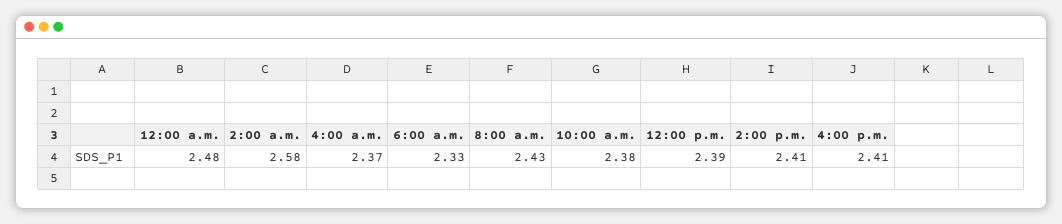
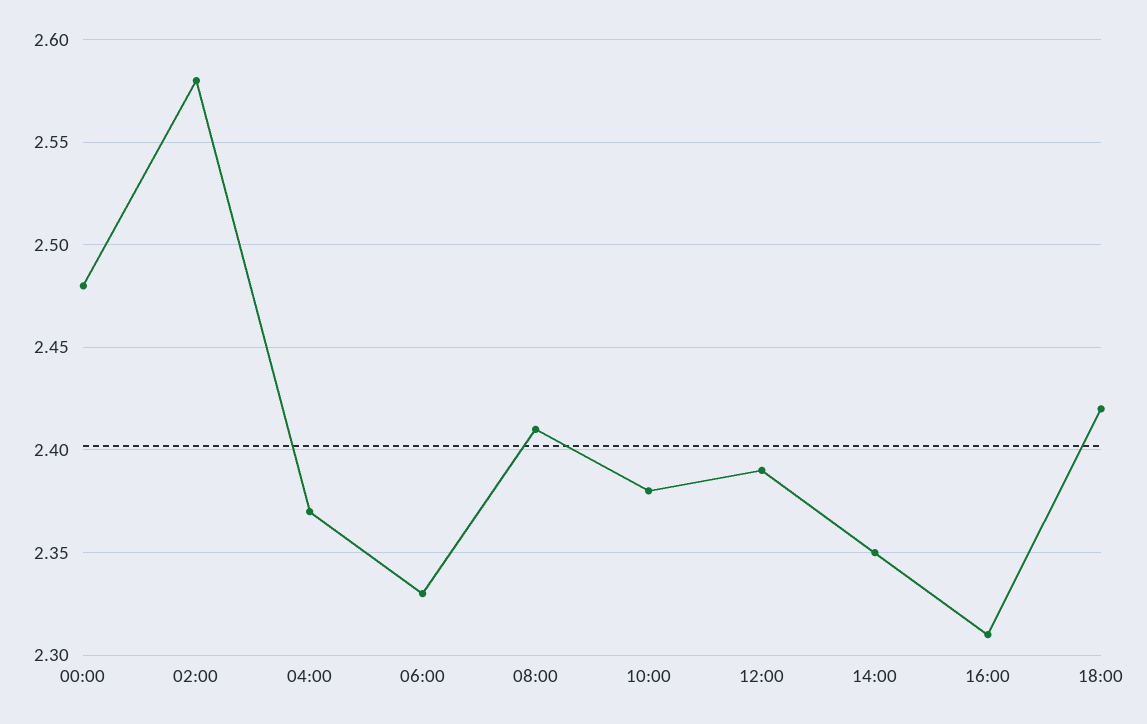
8:00 a.m.: 2.43 -> 2.41
2:00 p.m.: 2.41 -> 2.35
4:00 p.m.: 2.41 -> 2.31
18:00: none -> 2.42

